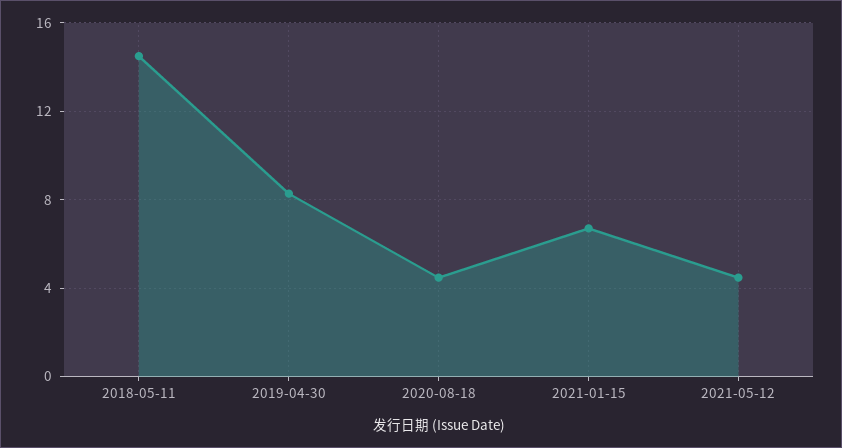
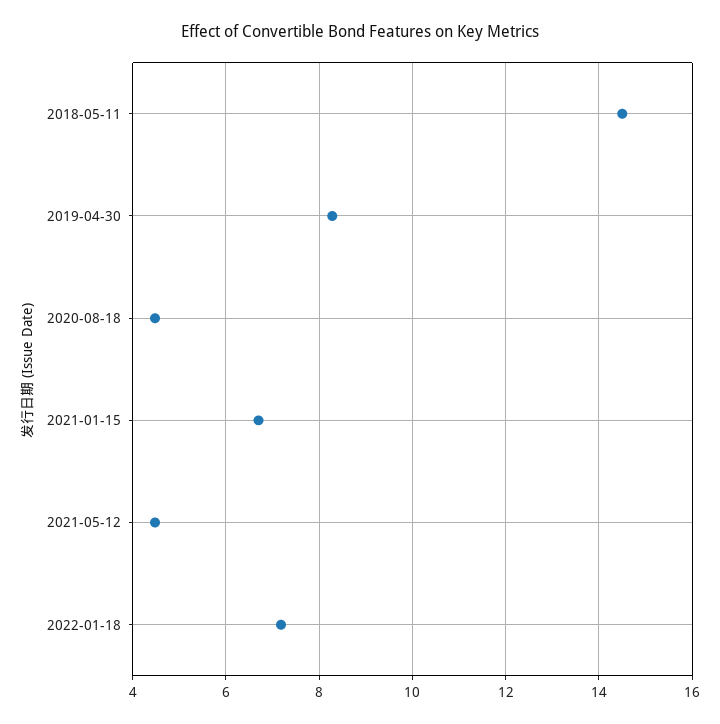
2022-01-18: none -> 7.2

